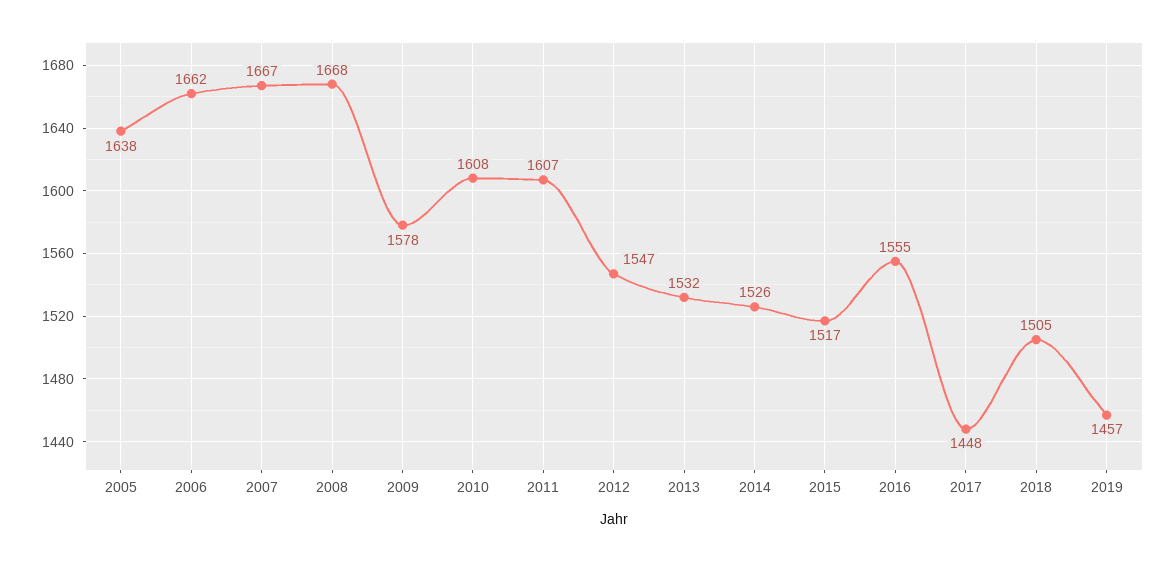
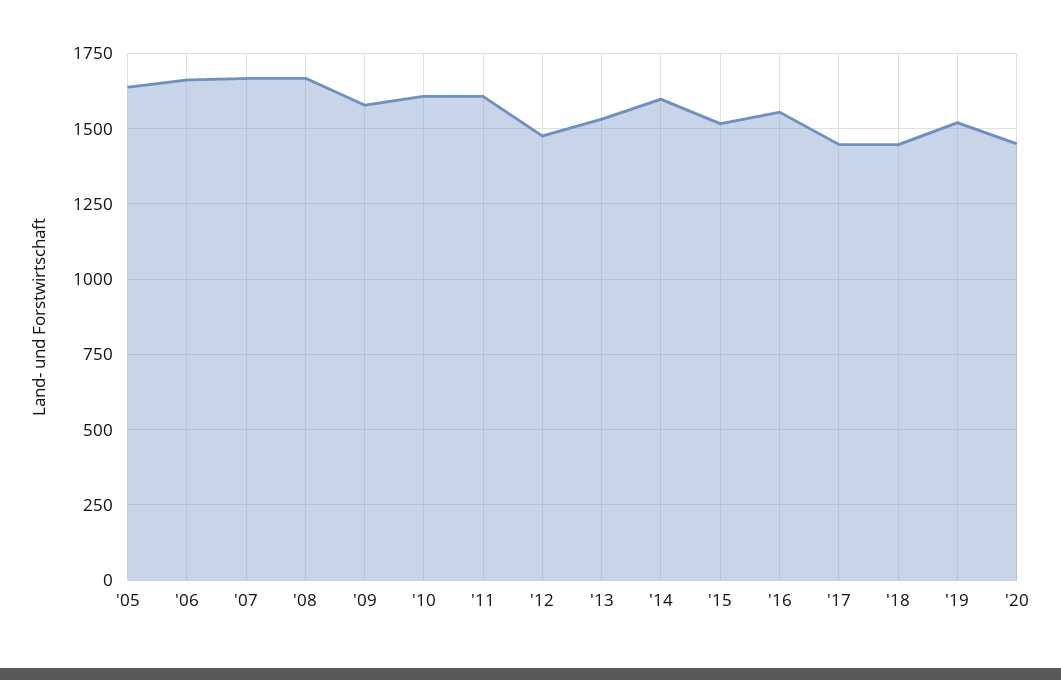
2012: 1547 -> 1475
2014: 1526 -> 1600
2018: 1505 -> 1450
2019: 1457 -> 1525
'20: none -> 1450

